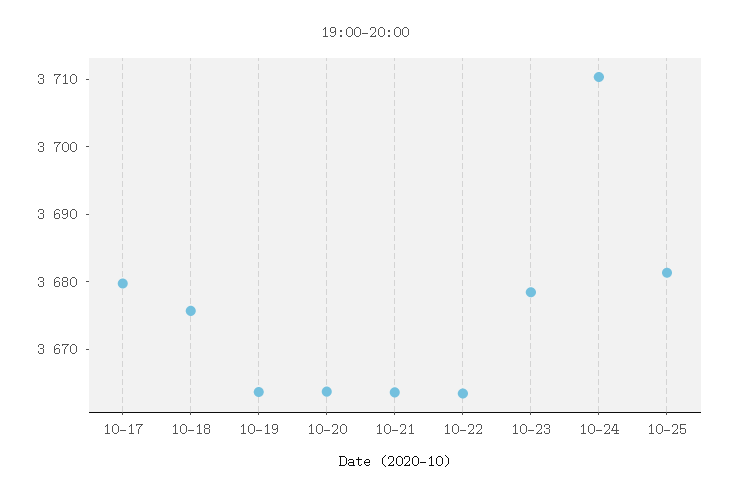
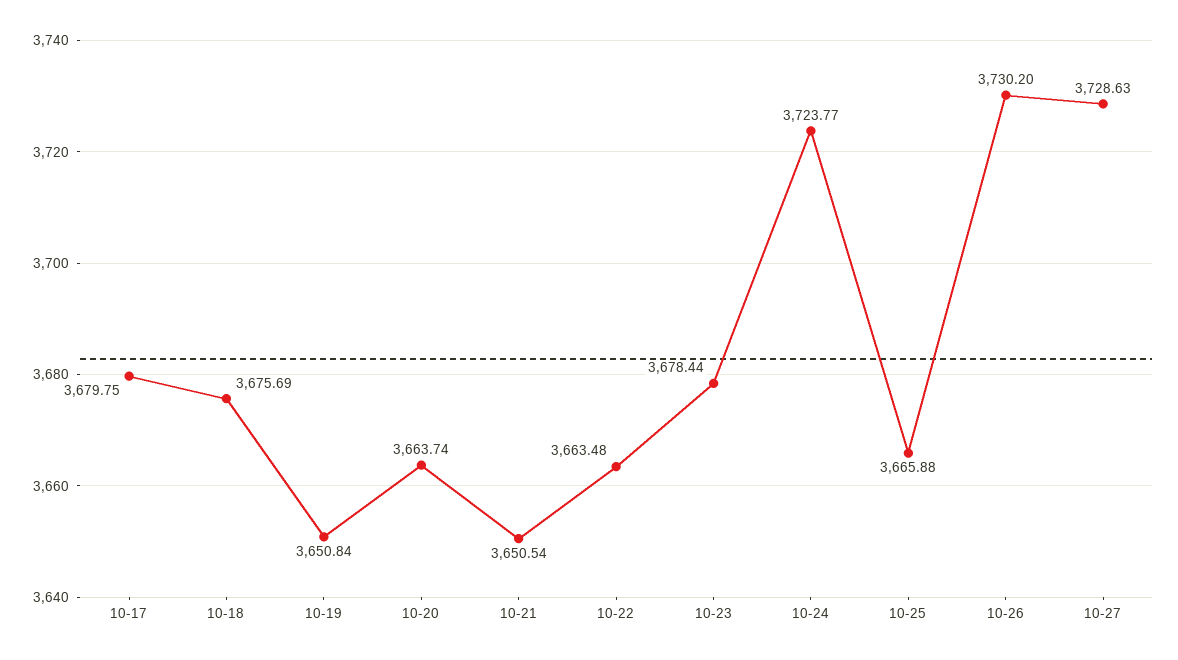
10-19: 3664 -> 3650.84
10-21: 3664 -> 3650.54
10-24: 3710 -> 3723.77
10-25: 3682 -> 3665.88
10-26: none -> 3730.2
10-27: none -> 3728.63

